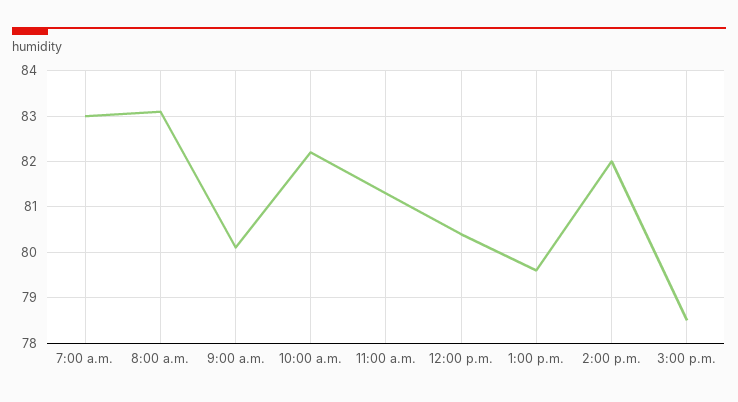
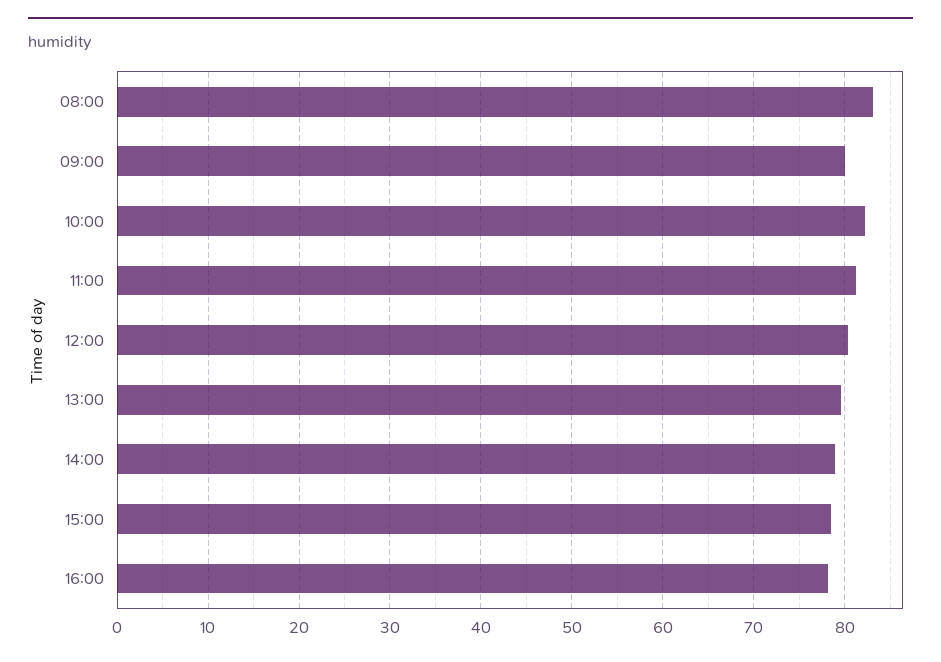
7:00 a.m.: 83 -> none
2:00 p.m.: 82 -> 79
16:00: none -> 78

